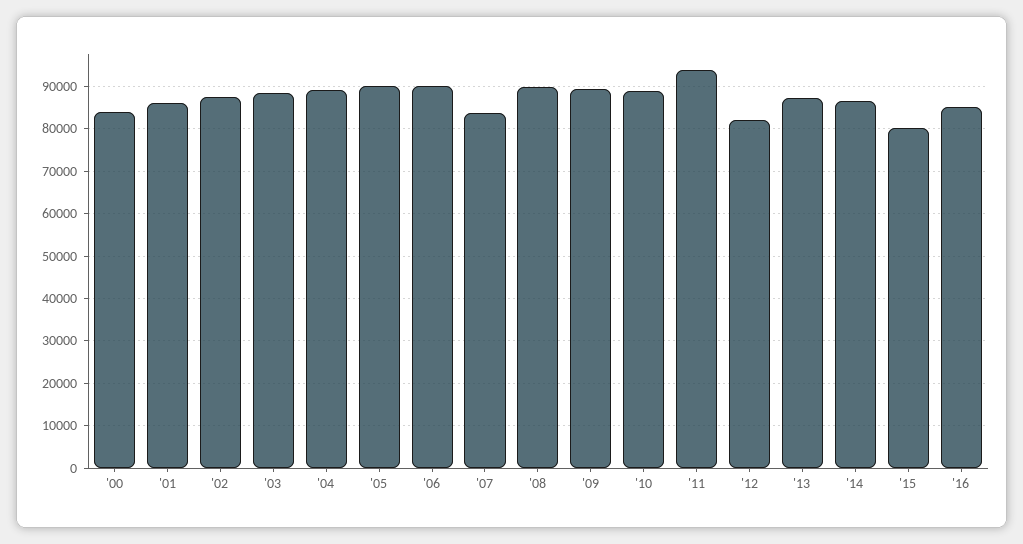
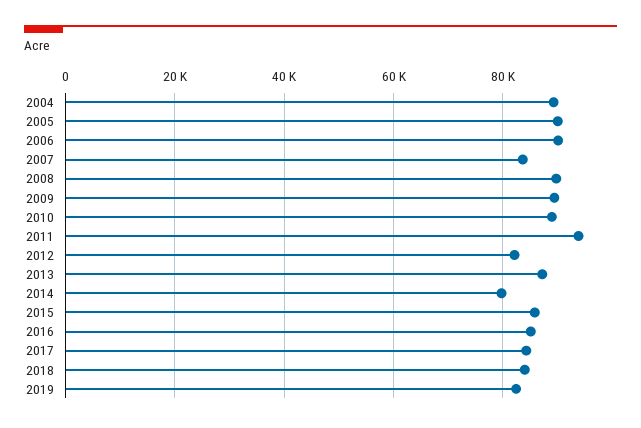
'00: 84000 -> none
'01: 86000 -> none
'02: 88000 -> none
'03: 88000 -> none
'14: 86000 -> 80000
'15: 80000 -> 86000
2017: none -> 84000
2018: none -> 84000
2019: none -> 82000

